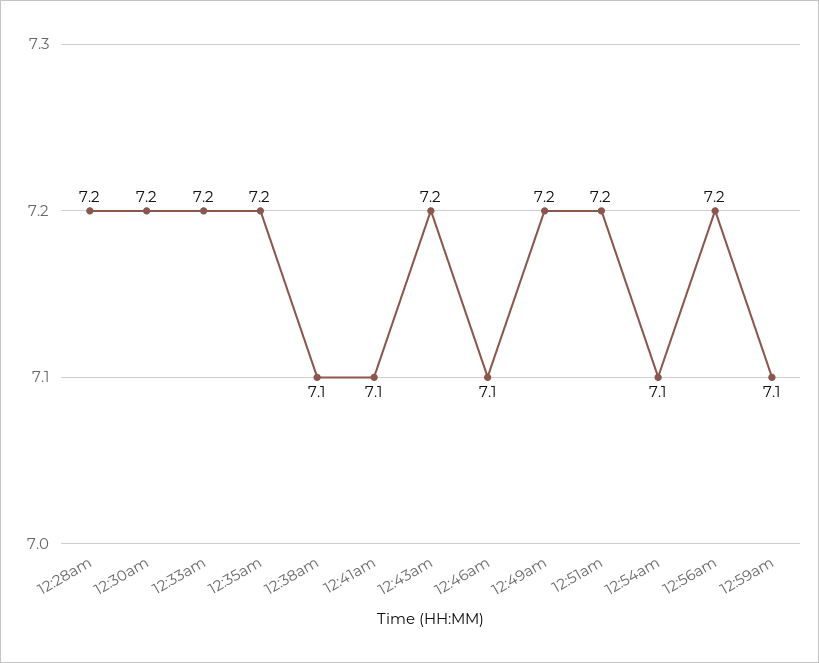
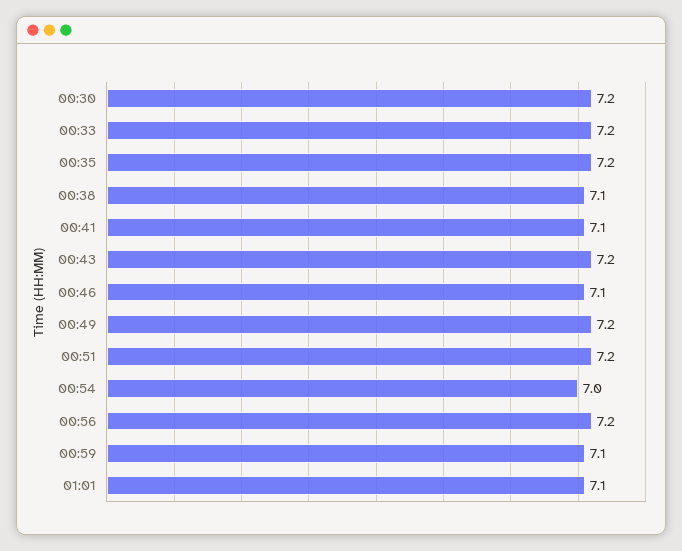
12:28am: 7.2 -> none
12:54am: 7.1 -> 7
01:01: none -> 7.1

